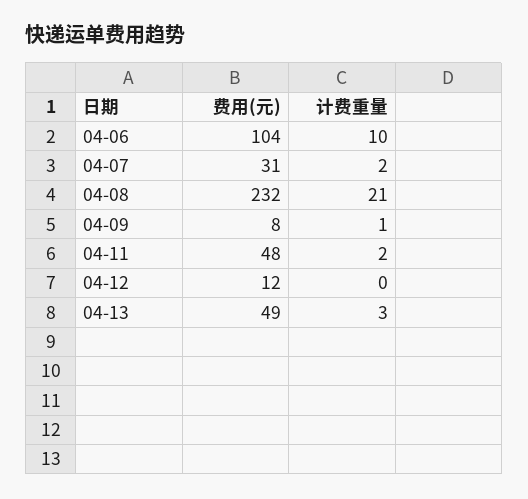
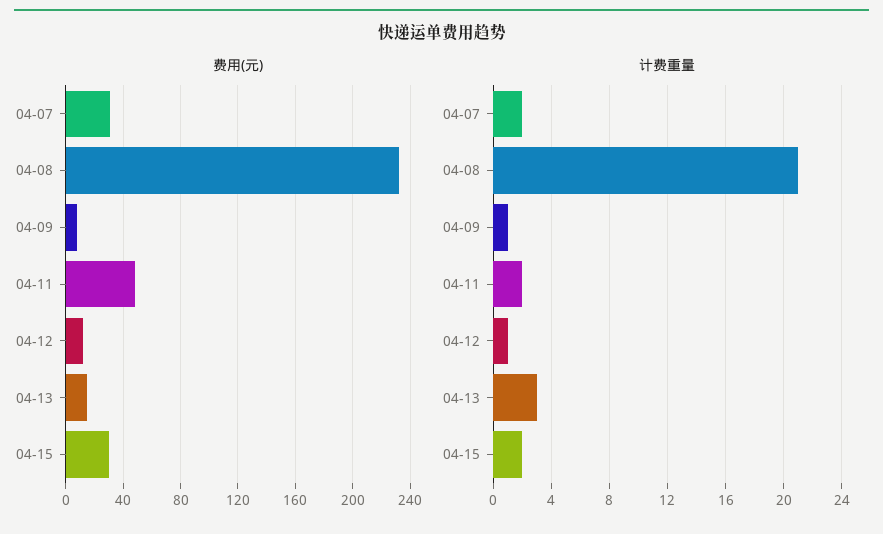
费用(元), 04-06: 104 -> none
计费重量, 04-06: 10 -> none
计费重量, 04-12: 0 -> 1
费用(元), 04-13: 49 -> 15
费用(元), 04-15: none -> 30
计费重量, 04-15: none -> 2

